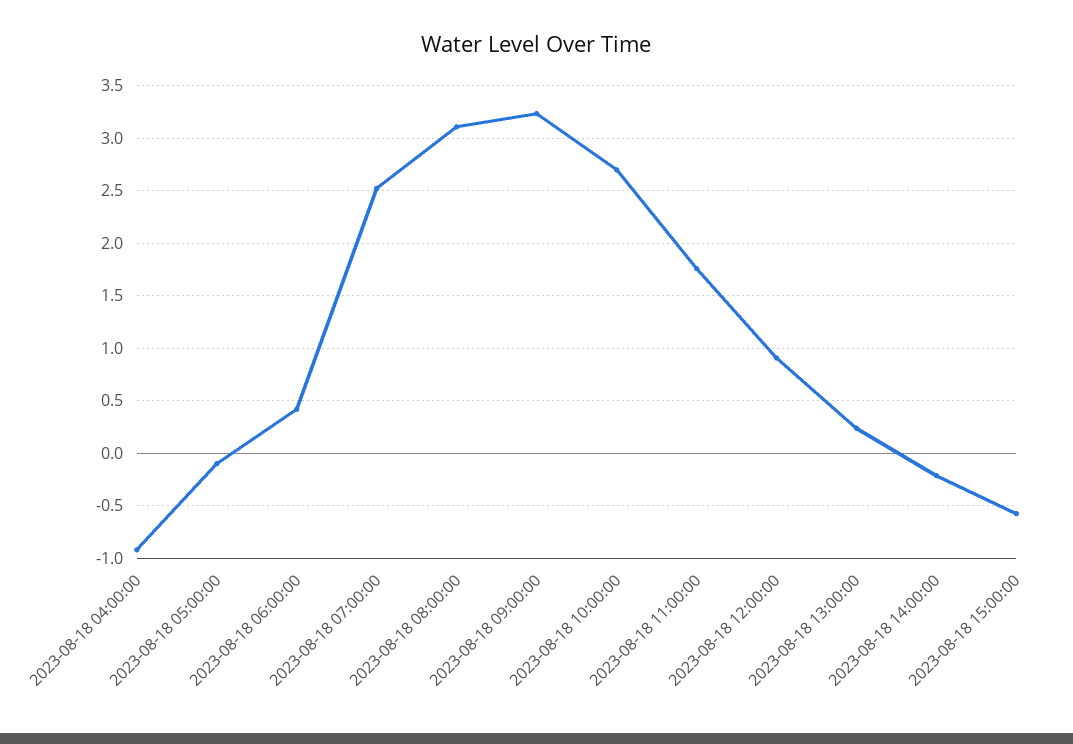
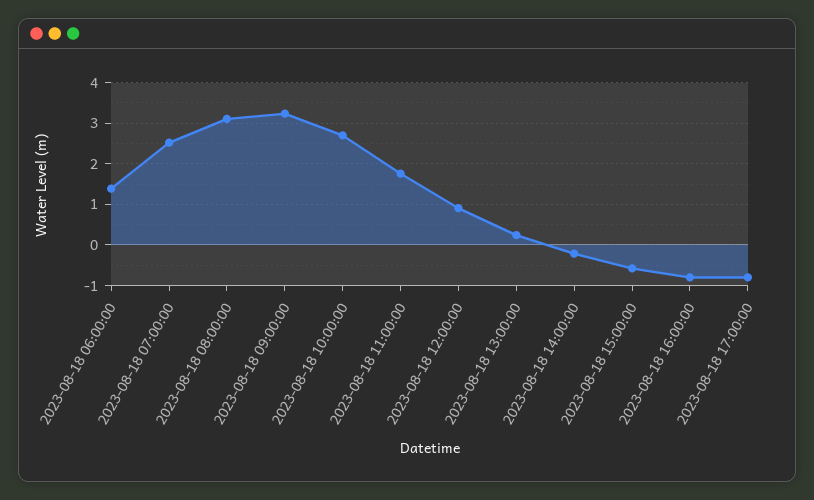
2023-08-18 04:00:00: -0.9 -> none
2023-08-18 05:00:00: -0.1 -> none
2023-08-18 06:00:00: 0.4 -> 1.4
2023-08-18 16:00:00: none -> -0.8
2023-08-18 17:00:00: none -> -0.8

